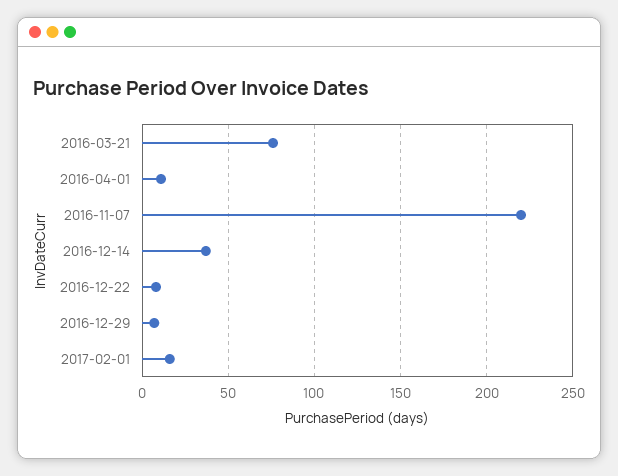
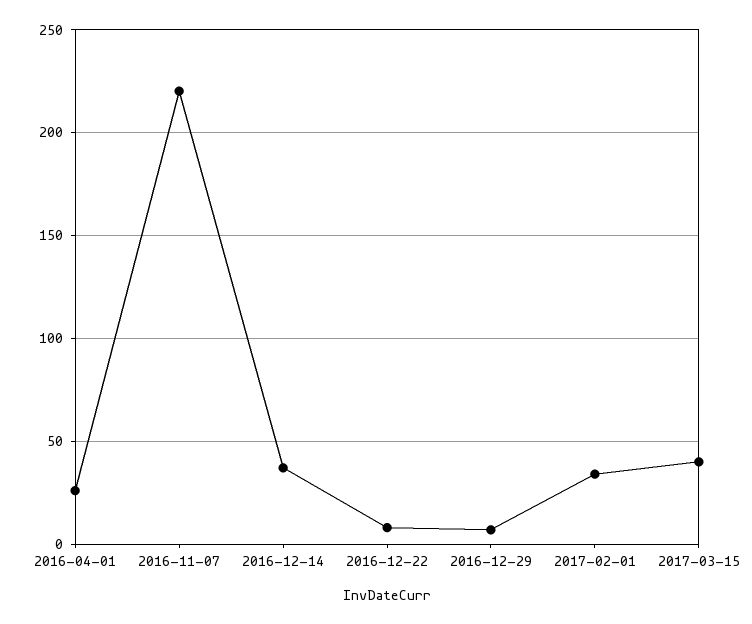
2016-03-21: 75 -> none
2016-04-01: 10 -> 25
2017-02-01: 15 -> 35
2017-03-15: none -> 40

